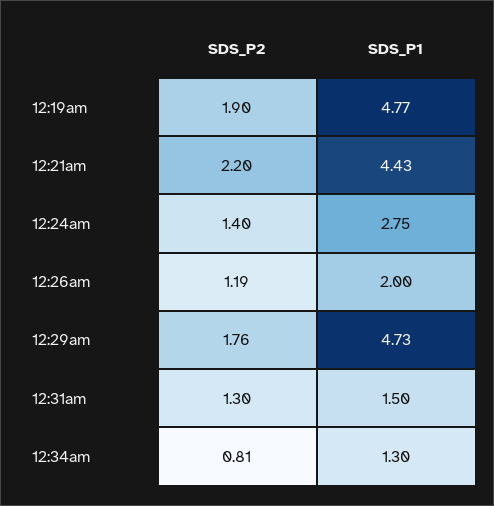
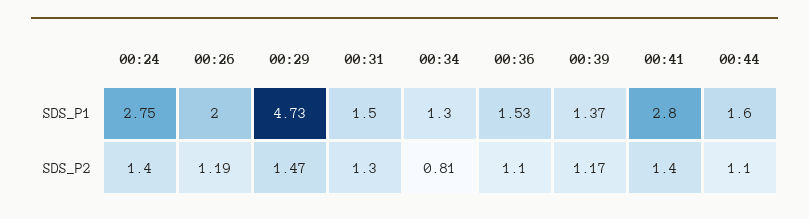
SDS_P2, 12:19am: 1.9 -> none
SDS_P1, 12:19am: 4.77 -> none
SDS_P2, 12:21am: 2.2 -> none
SDS_P1, 12:21am: 4.43 -> none
SDS_P2, 12:29am: 1.76 -> 1.47
SDS_P1, 00:36: none -> 1.53
SDS_P1, 00:39: none -> 1.37
SDS_P1, 00:41: none -> 2.8
SDS_P1, 00:44: none -> 1.6
SDS_P2, 00:36: none -> 1.1
SDS_P2, 00:39: none -> 1.17
SDS_P2, 00:41: none -> 1.4
SDS_P2, 00:44: none -> 1.1

